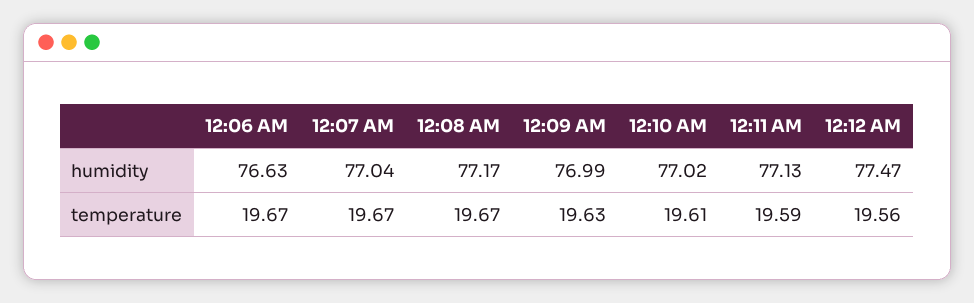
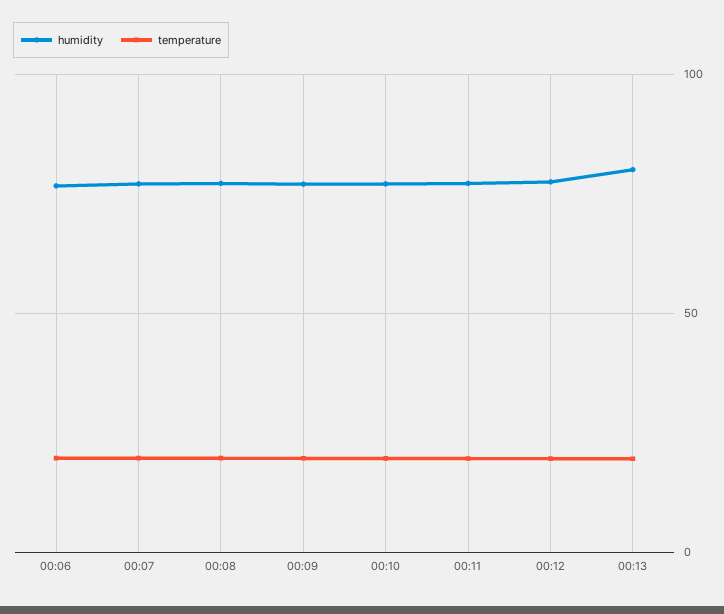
humidity, 00:13: none -> 80
temperature, 00:13: none -> 20

